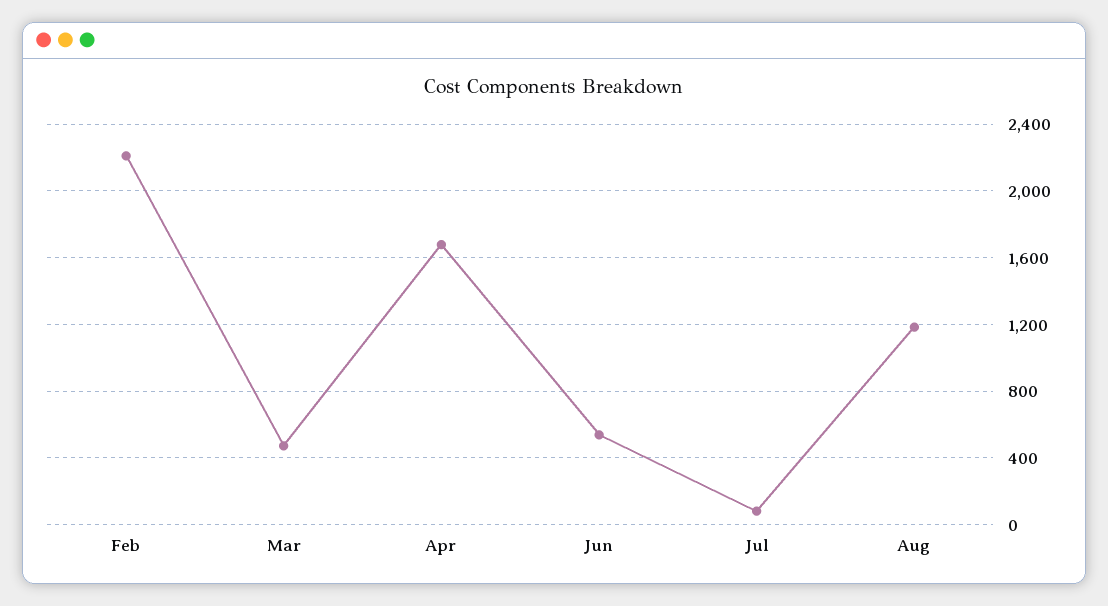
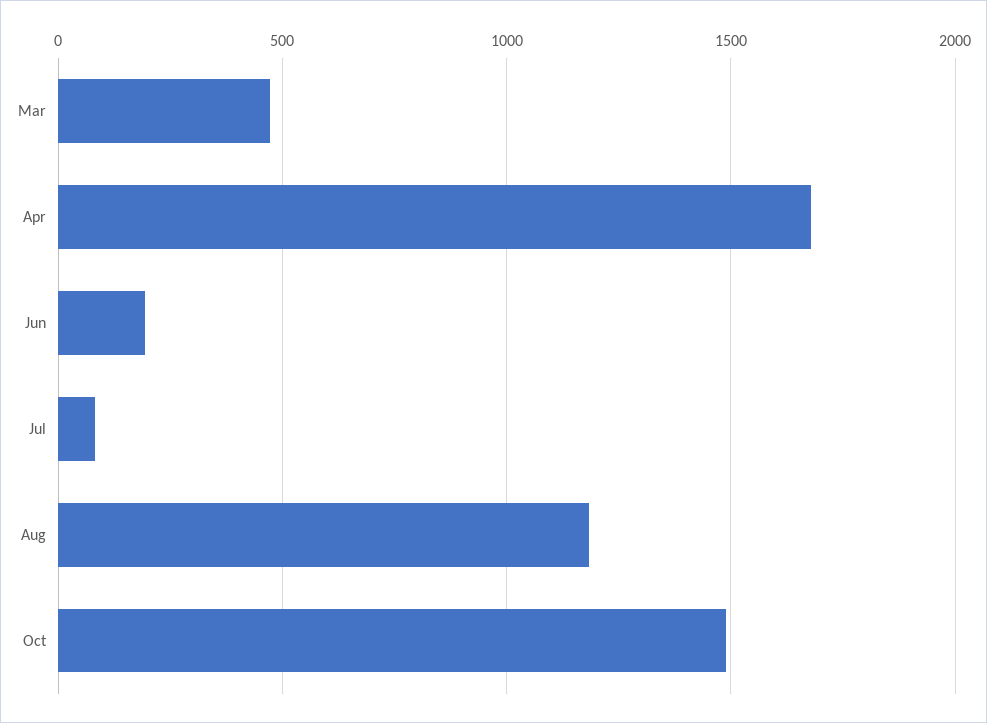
Feb: 2200 -> none
Jun: 550 -> 200
Oct: none -> 1500

